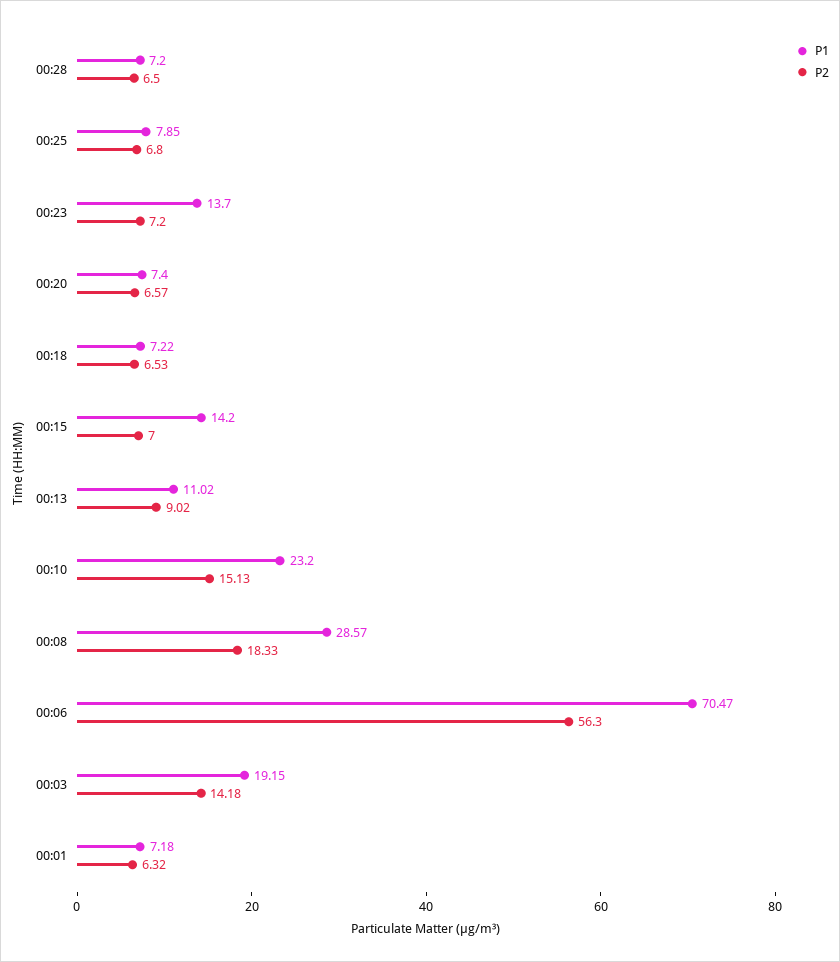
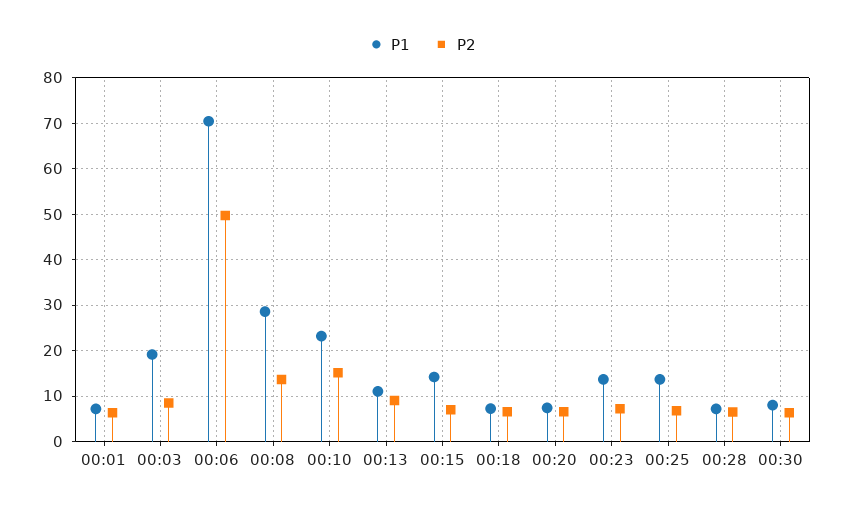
P1, 00:25: 7.85 -> 14
P2, 00:08: 18.33 -> 14
P2, 00:06: 56.3 -> 50
P2, 00:03: 14.18 -> 8
P1, 00:30: none -> 8
P2, 00:30: none -> 6

